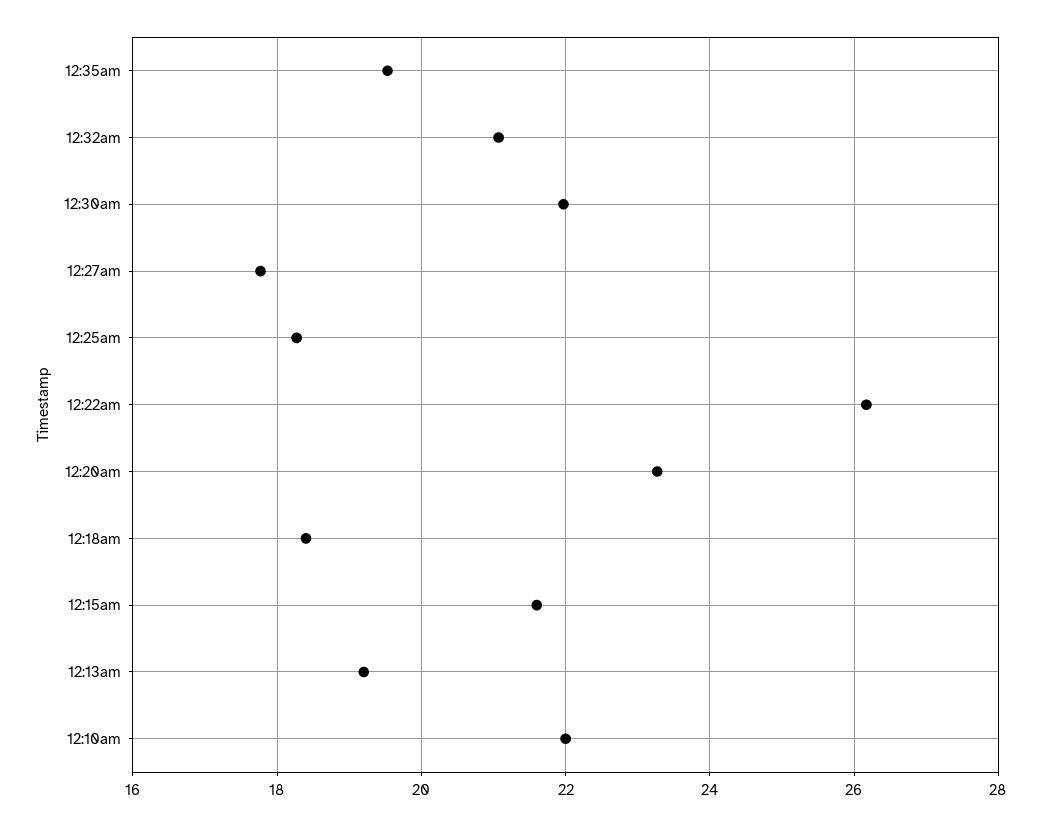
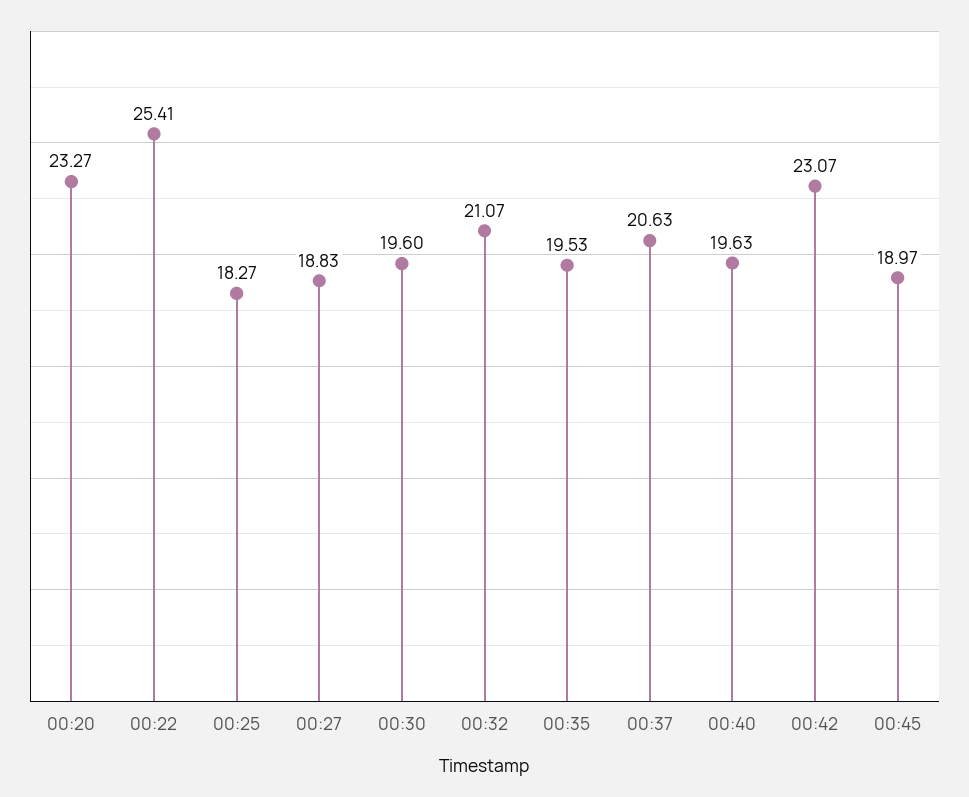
12:30am: 22 -> 19.6
12:27am: 17.8 -> 18.83
12:22am: 26.2 -> 25.41
12:18am: 18.4 -> none
12:15am: 21.6 -> none
12:13am: 19.2 -> none
12:10am: 22 -> none
00:37: none -> 20.63
00:40: none -> 19.63
00:42: none -> 23.07
00:45: none -> 18.97

